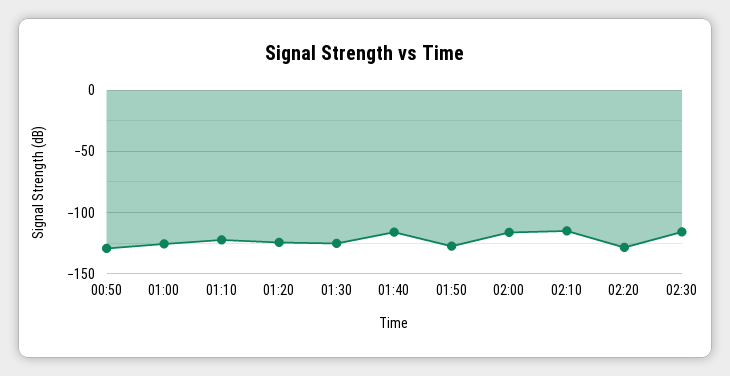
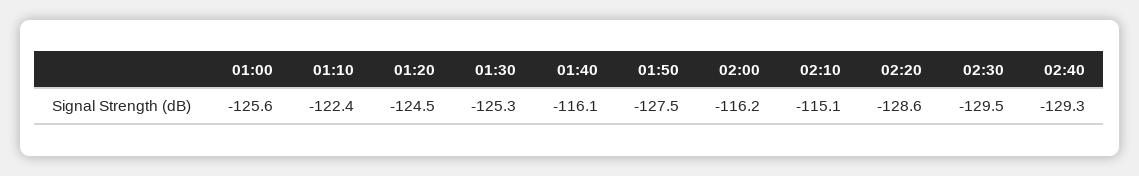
00:50: -130 -> none
02:30: -115 -> -129.5
02:40: none -> -129.3

